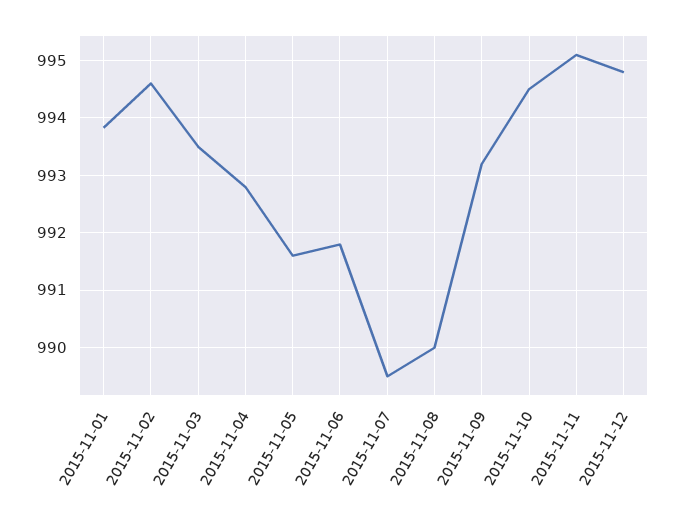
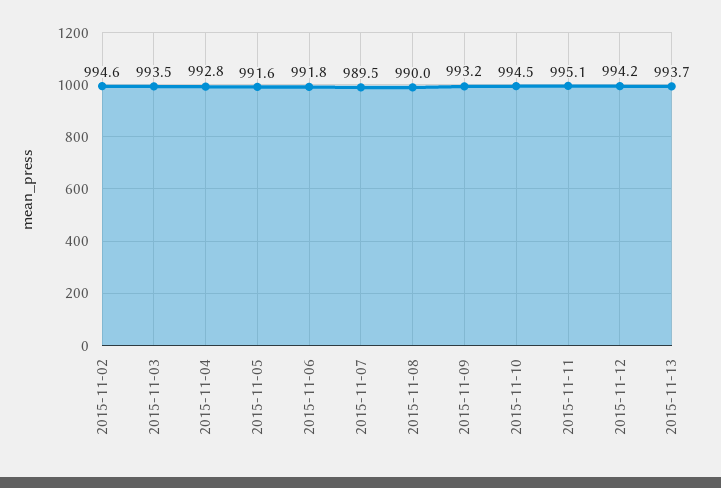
2015-11-01: 993.8 -> none
2015-11-12: 994.8 -> 994.2
2015-11-13: none -> 993.7

